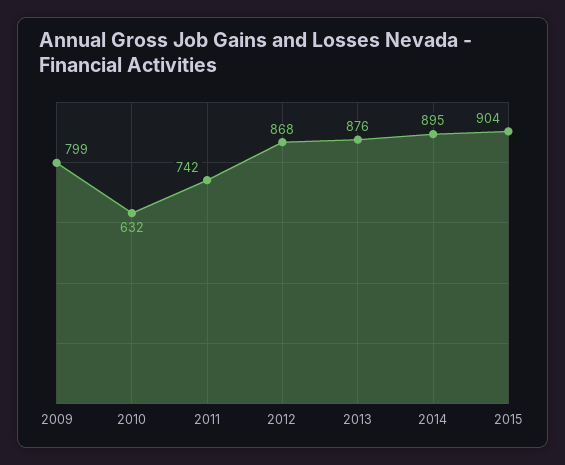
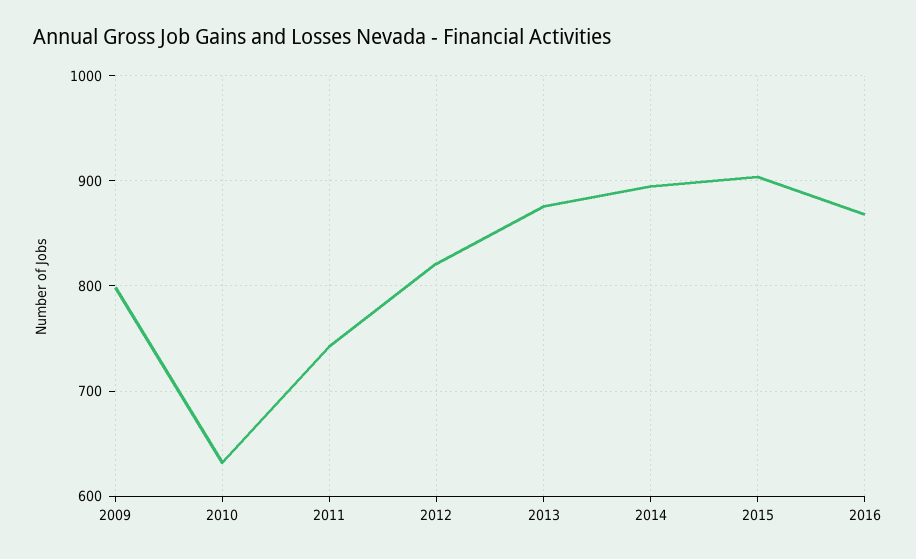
2012: 868 -> 820
2016: none -> 870

